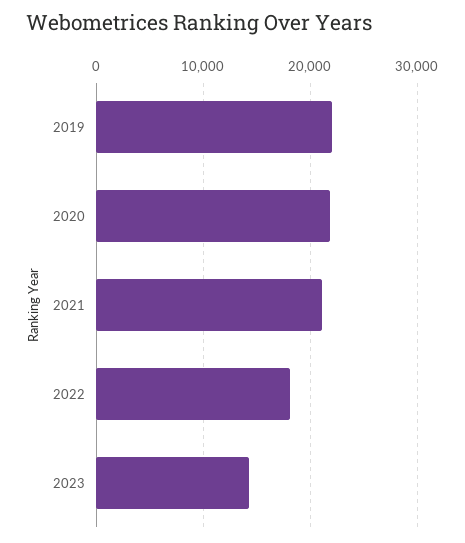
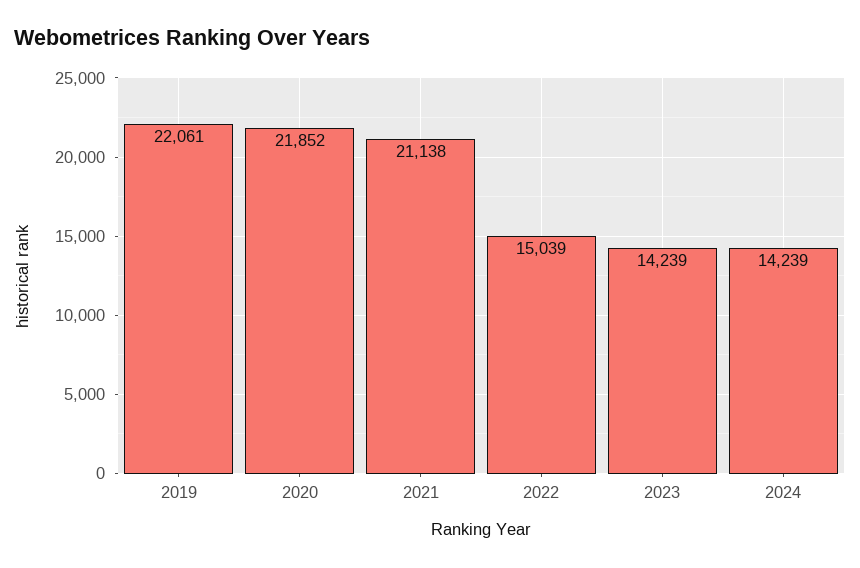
2022: 18000 -> 15039
2024: none -> 14239

